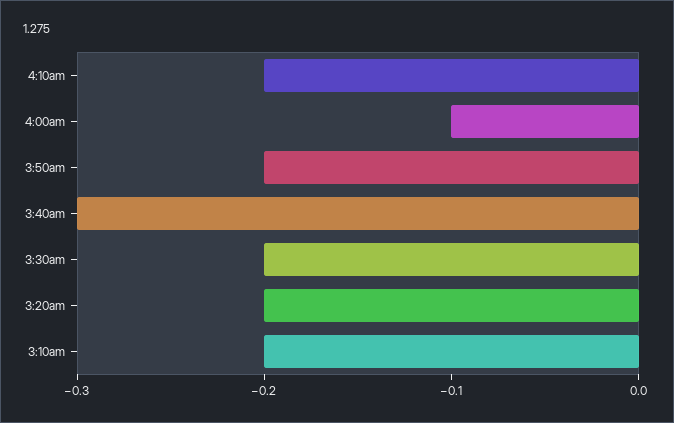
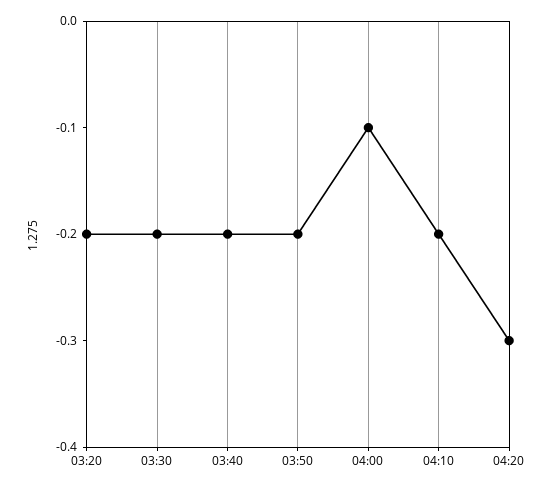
3:40am: -0.3 -> -0.2
3:10am: -0.2 -> none
04:20: none -> -0.3

